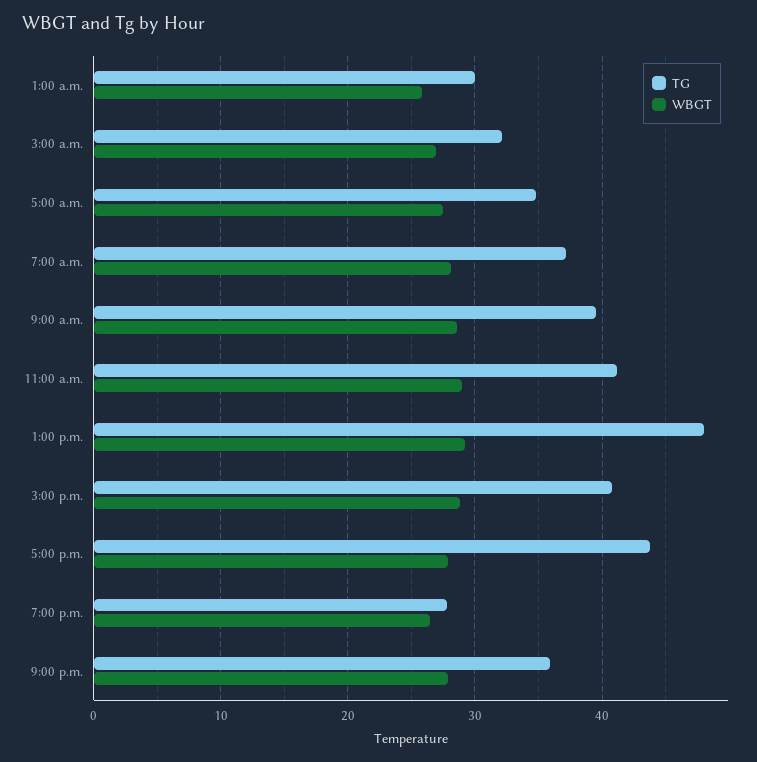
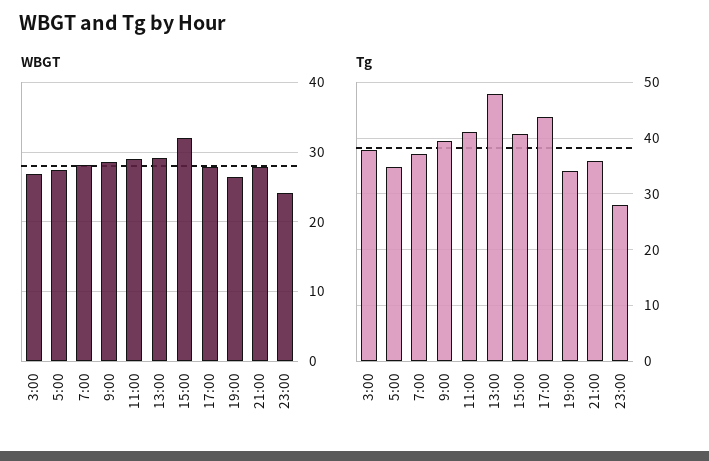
TG, 1:00 a.m.: 30 -> none
WBGT, 1:00 a.m.: 26 -> none
TG, 3:00 a.m.: 32 -> 38
WBGT, 3:00 p.m.: 29 -> 32
TG, 7:00 p.m.: 28 -> 34
WBGT, 23:00: none -> 24
TG, 23:00: none -> 28

